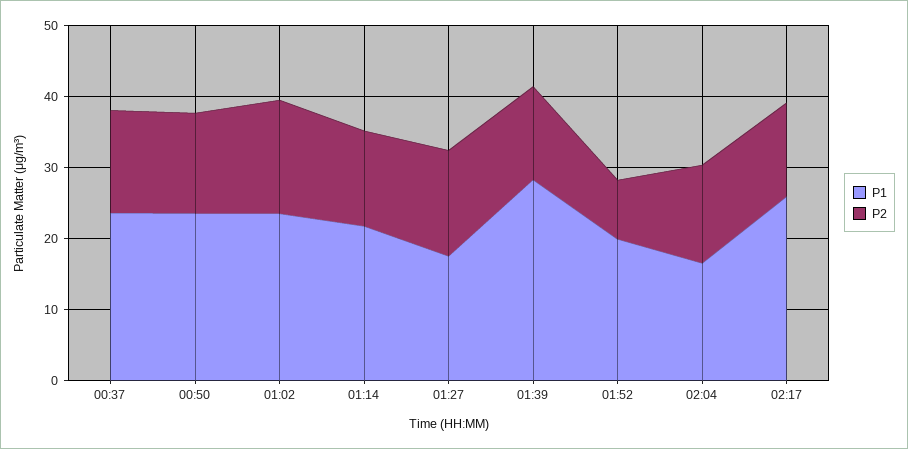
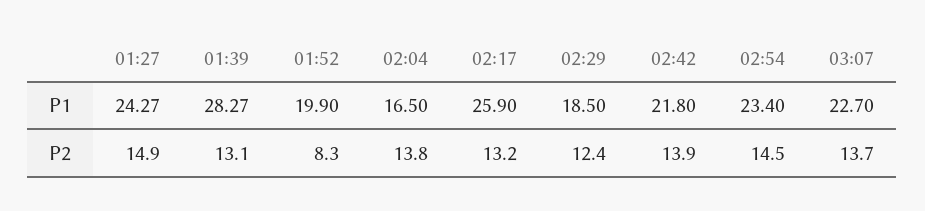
P1, 00:37: 24 -> none
P2, 00:37: 14 -> none
P1, 00:50: 24 -> none
P2, 00:50: 14 -> none
P1, 01:02: 24 -> none
P2, 01:02: 16 -> none
P1, 01:14: 22 -> none
P2, 01:14: 14 -> none
P1, 01:27: 18 -> 24.27
P1, 02:29: none -> 18.5
P1, 02:42: none -> 21.8
P1, 02:54: none -> 23.4
P1, 03:07: none -> 22.7
P2, 02:29: none -> 12.4
P2, 02:42: none -> 13.9
P2, 02:54: none -> 14.5
P2, 03:07: none -> 13.7

